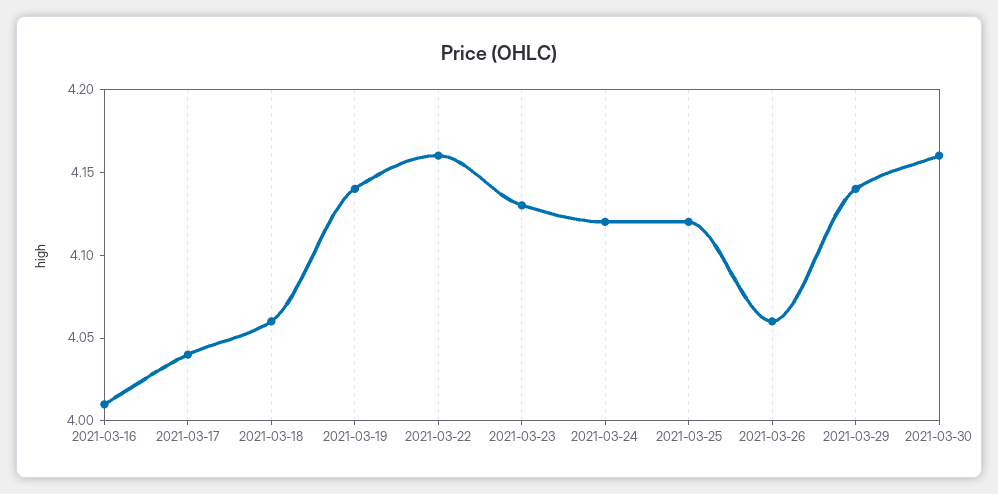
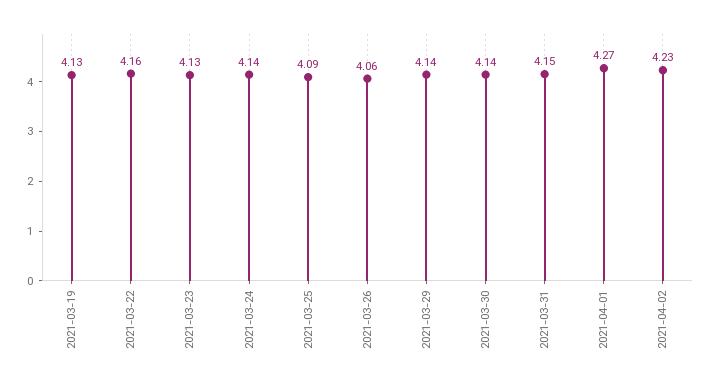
2021-03-16: 4.01 -> none
2021-03-17: 4.04 -> none
2021-03-18: 4.06 -> none
2021-03-19: 4.14 -> 4.13
2021-03-24: 4.12 -> 4.14
2021-03-25: 4.12 -> 4.09
2021-03-30: 4.16 -> 4.14
2021-03-31: none -> 4.15
2021-04-01: none -> 4.27
2021-04-02: none -> 4.23

